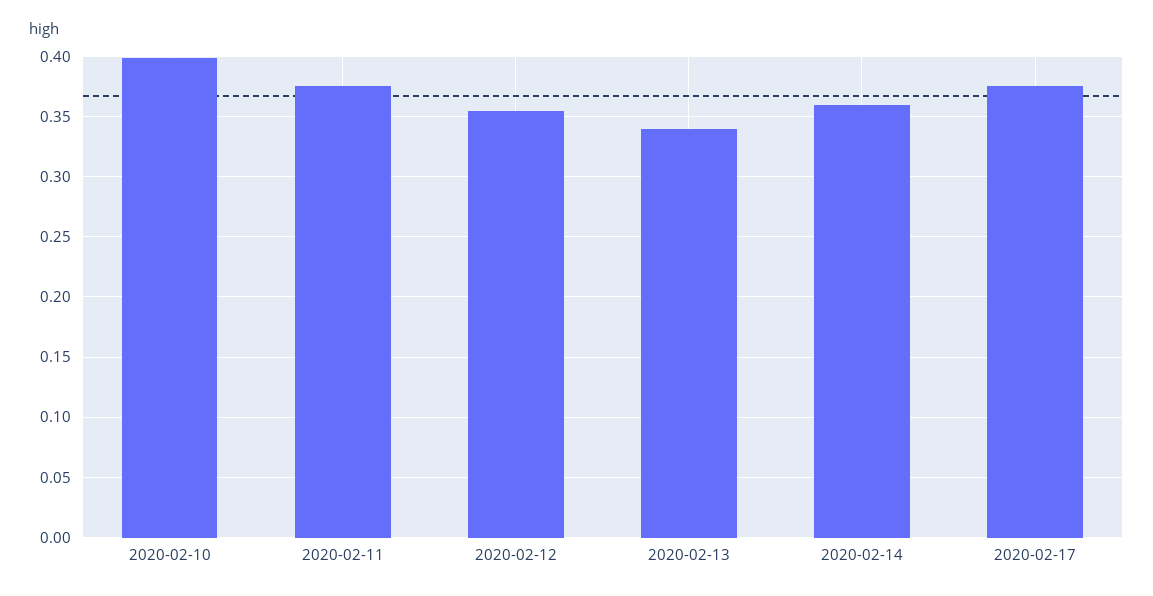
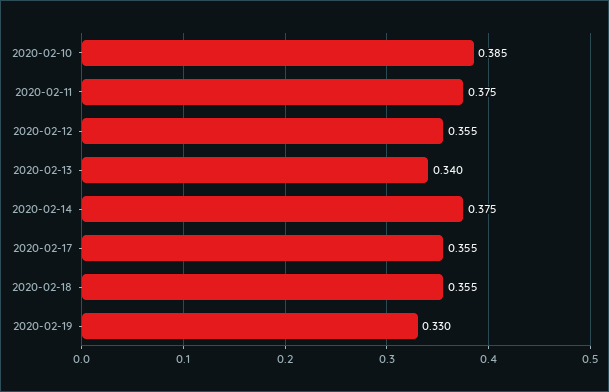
2020-02-10: 0.4 -> 0.385
2020-02-14: 0.36 -> 0.375
2020-02-17: 0.375 -> 0.355
2020-02-18: none -> 0.355
2020-02-19: none -> 0.33

